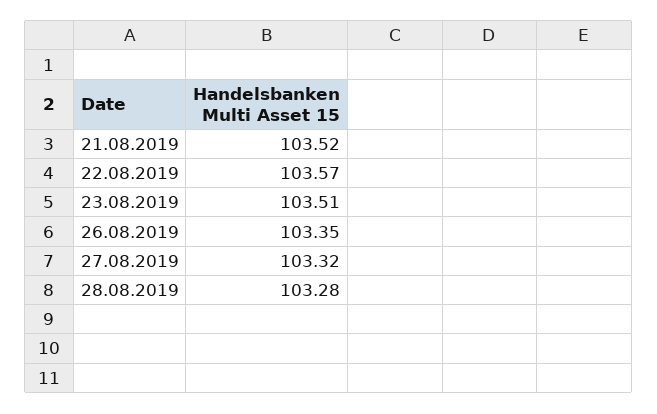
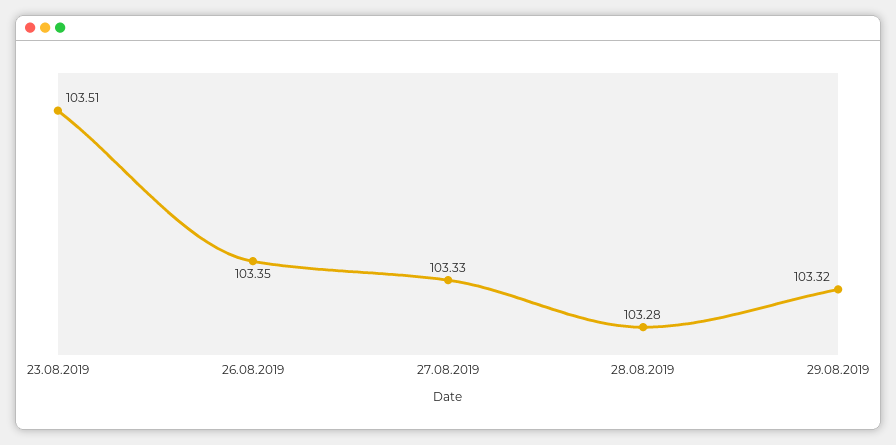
21.08.2019: 103.52 -> none
22.08.2019: 103.57 -> none
27.08.2019: 103.32 -> 103.33
29.08.2019: none -> 103.32

